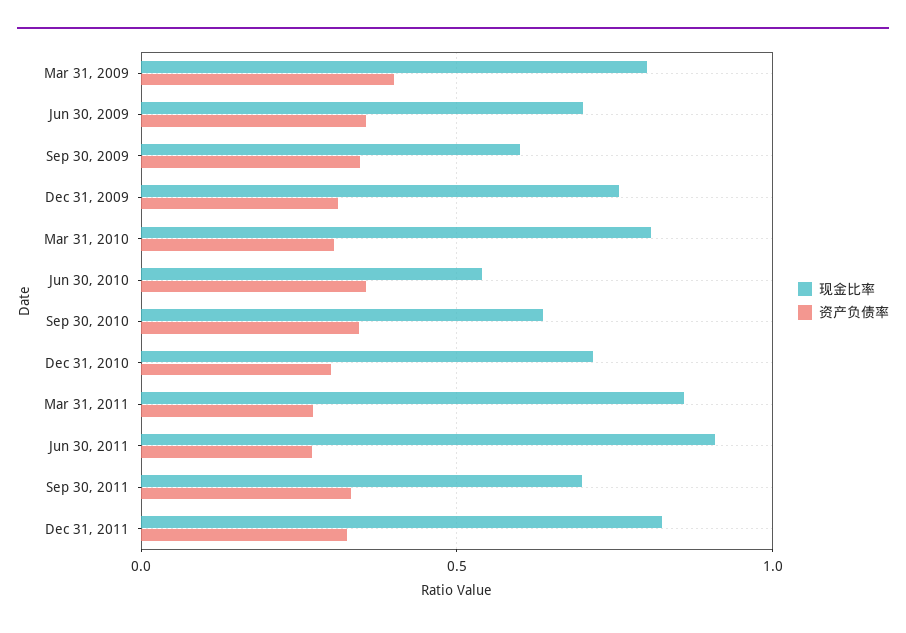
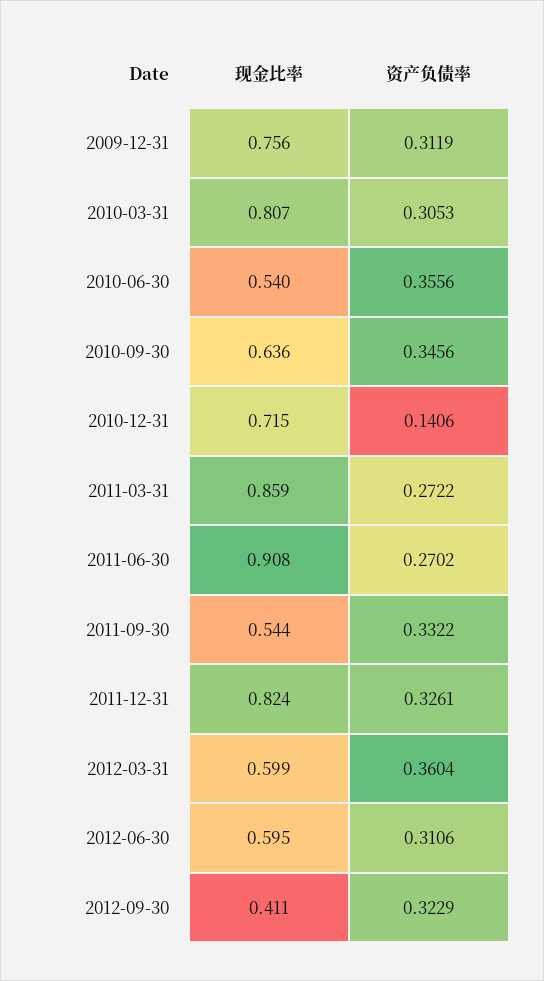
现金比率, Mar 31, 2009: 0.8 -> none
资产负债率, Mar 31, 2009: 0.4 -> none
现金比率, Jun 30, 2009: 0.7 -> none
资产负债率, Jun 30, 2009: 0.35 -> none
现金比率, Sep 30, 2009: 0.6 -> none
资产负债率, Sep 30, 2009: 0.35 -> none
资产负债率, Dec 31, 2010: 0.3 -> 0.1406
现金比率, Sep 30, 2011: 0.7 -> 0.544
现金比率, 2012-03-31: none -> 0.599
资产负债率, 2012-03-31: none -> 0.3604
现金比率, 2012-06-30: none -> 0.595
资产负债率, 2012-06-30: none -> 0.3106
现金比率, 2012-09-30: none -> 0.411
资产负债率, 2012-09-30: none -> 0.3229

